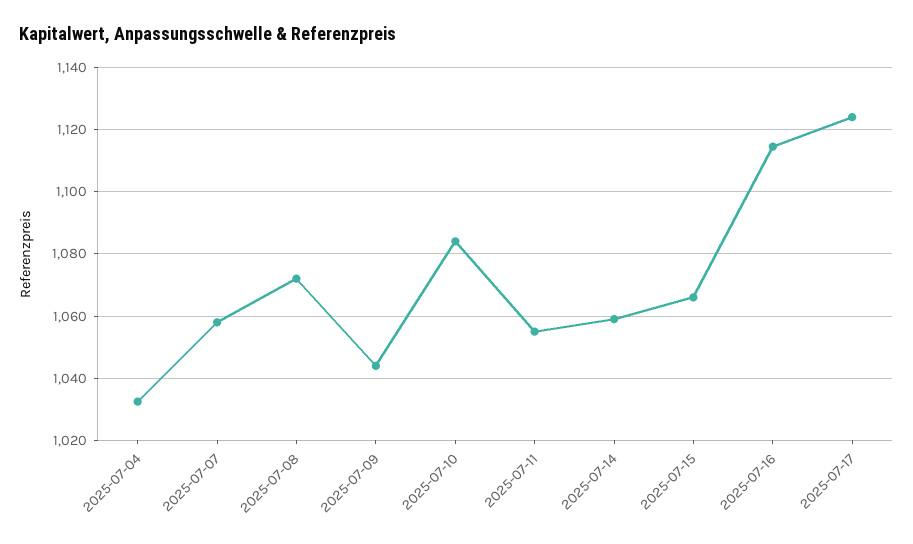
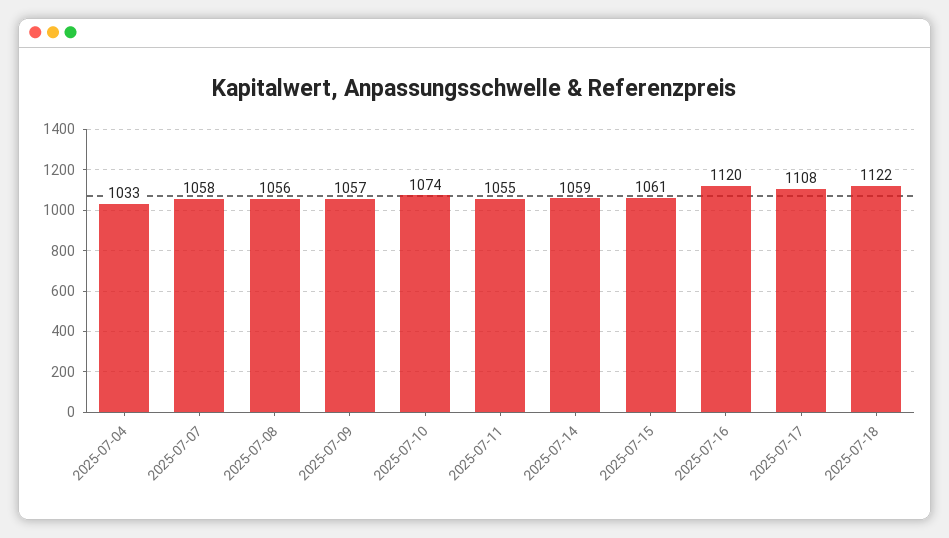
2025-07-08: 1072 -> 1056
2025-07-09: 1044 -> 1057
2025-07-10: 1084 -> 1074
2025-07-15: 1066 -> 1061
2025-07-16: 1114 -> 1120
2025-07-17: 1124 -> 1108
2025-07-18: none -> 1122

